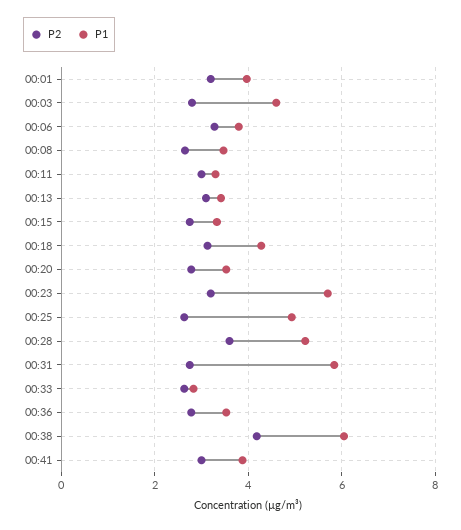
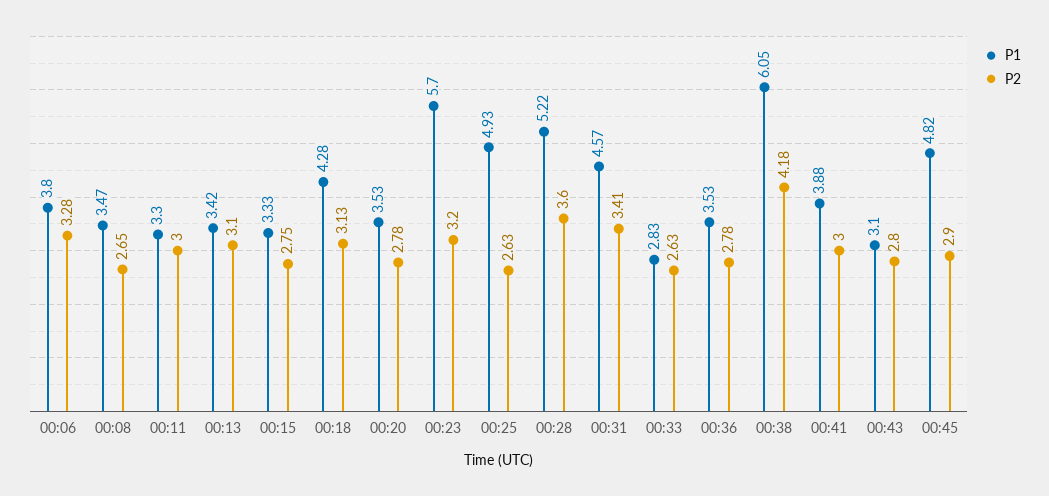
P2, 00:01: 3.2 -> none
P1, 00:01: 4 -> none
P2, 00:03: 2.8 -> none
P1, 00:03: 4.6 -> none
P2, 00:31: 2.8 -> 3.41
P1, 00:31: 5.8 -> 4.57
P1, 00:43: none -> 3.1
P2, 00:43: none -> 2.8
P1, 00:45: none -> 4.82
P2, 00:45: none -> 2.9

